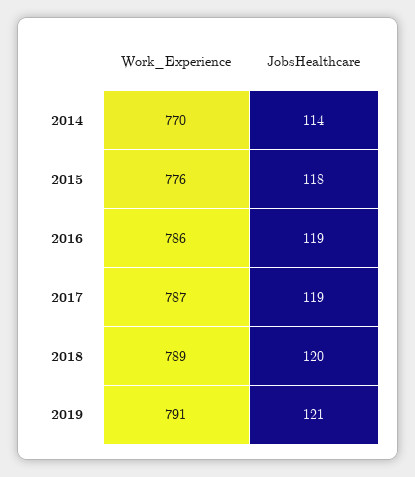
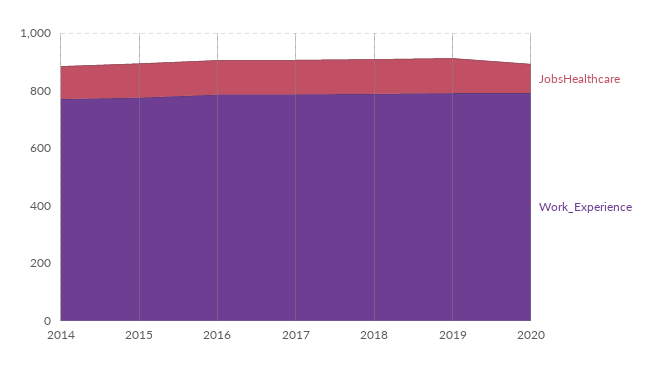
JobsHealthcare, 2020: none -> 100
Work_Experience, 2020: none -> 800

